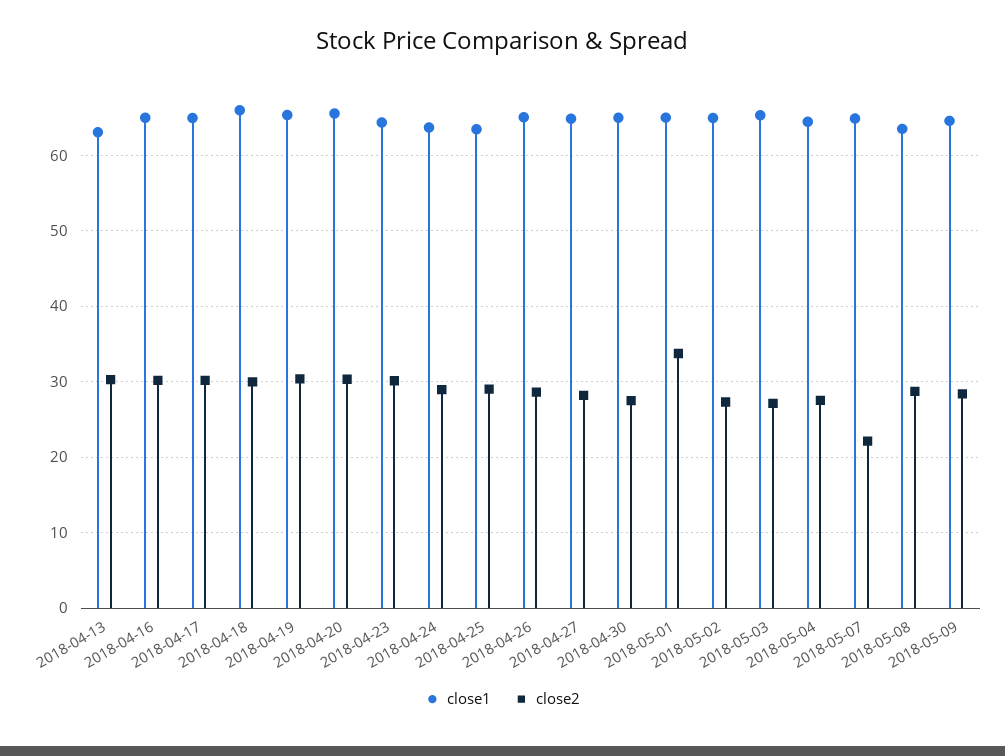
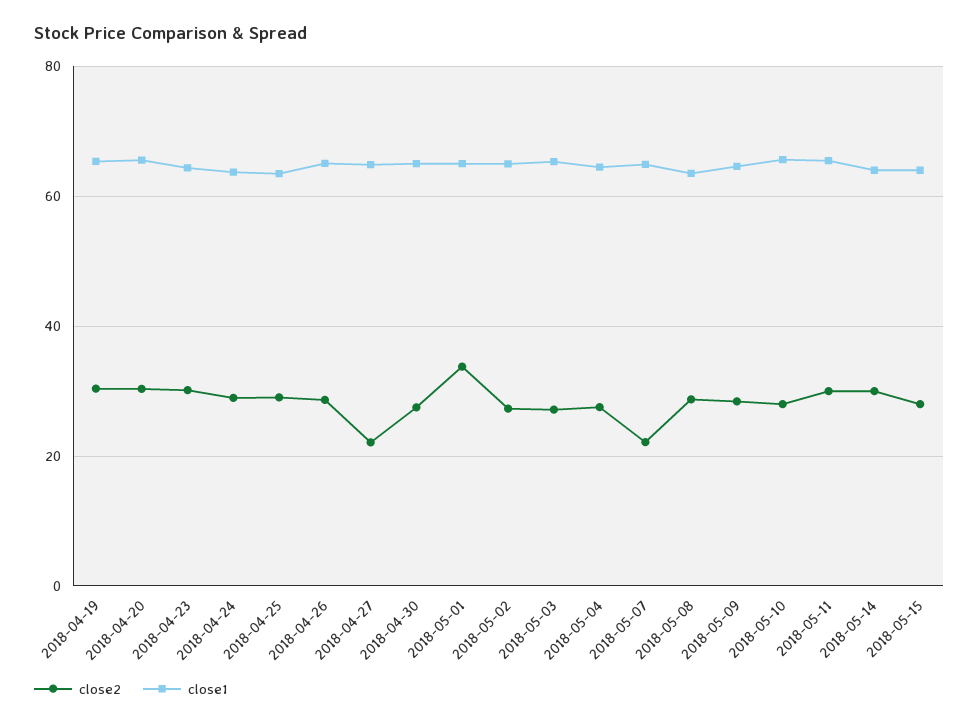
close1, 2018-04-13: 63 -> none
close2, 2018-04-13: 30 -> none
close1, 2018-04-16: 65 -> none
close2, 2018-04-16: 30 -> none
close1, 2018-04-17: 65 -> none
close2, 2018-04-17: 30 -> none
close1, 2018-04-18: 66 -> none
close2, 2018-04-18: 30 -> none
close2, 2018-04-27: 28 -> 22
close2, 2018-05-10: none -> 28
close1, 2018-05-10: none -> 66
close2, 2018-05-11: none -> 30
close1, 2018-05-11: none -> 66
close2, 2018-05-14: none -> 30
close1, 2018-05-14: none -> 64
close2, 2018-05-15: none -> 28
close1, 2018-05-15: none -> 64

